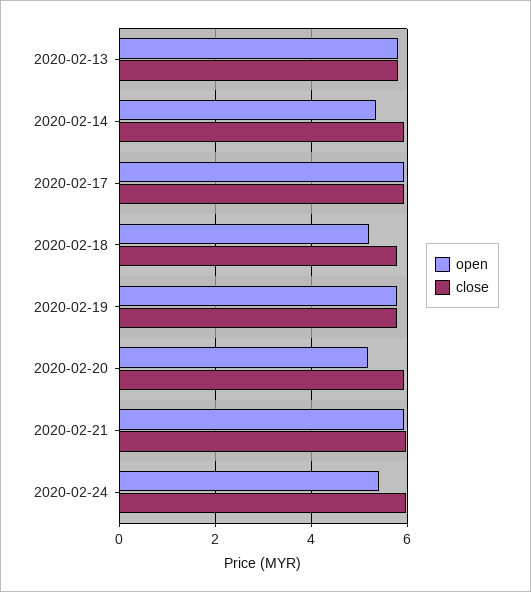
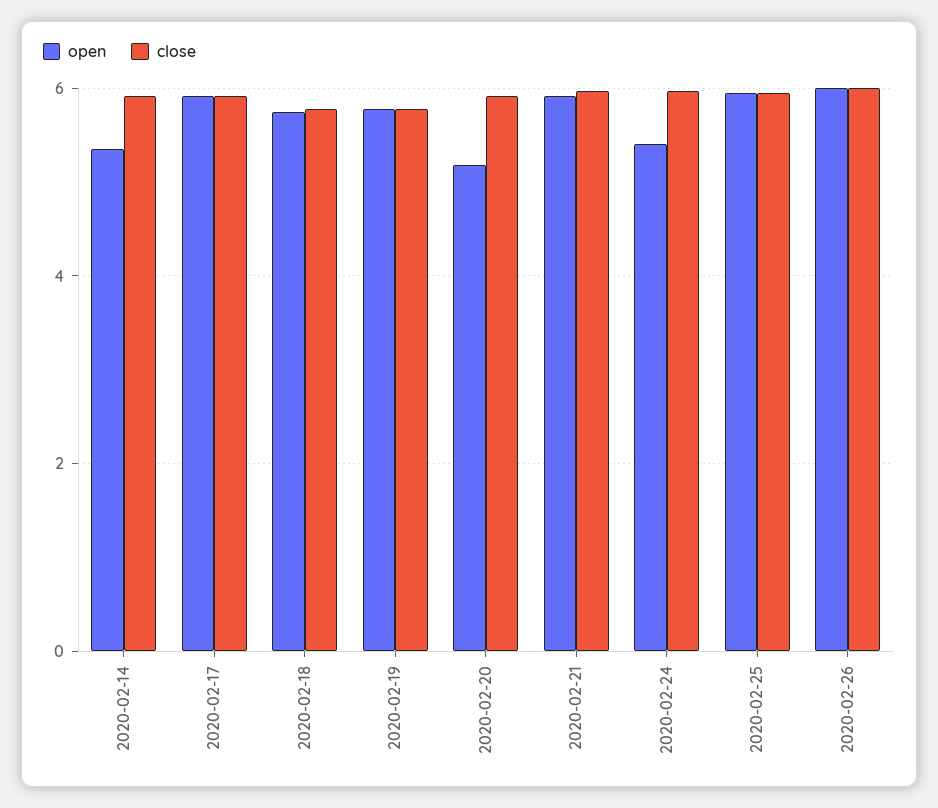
open, 2020-02-13: 5.8 -> none
close, 2020-02-13: 5.8 -> none
open, 2020-02-18: 5.2 -> 5.8
open, 2020-02-25: none -> 6
close, 2020-02-25: none -> 6
open, 2020-02-26: none -> 6
close, 2020-02-26: none -> 6

